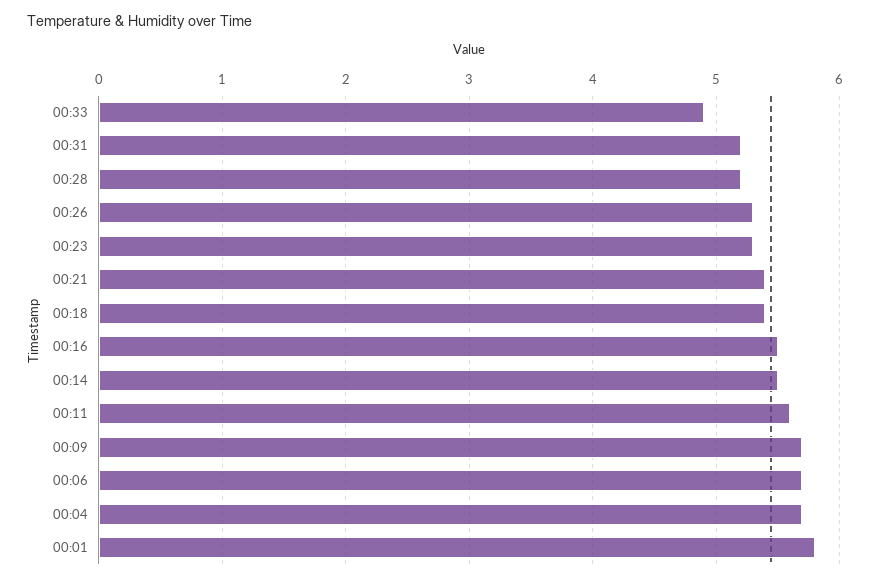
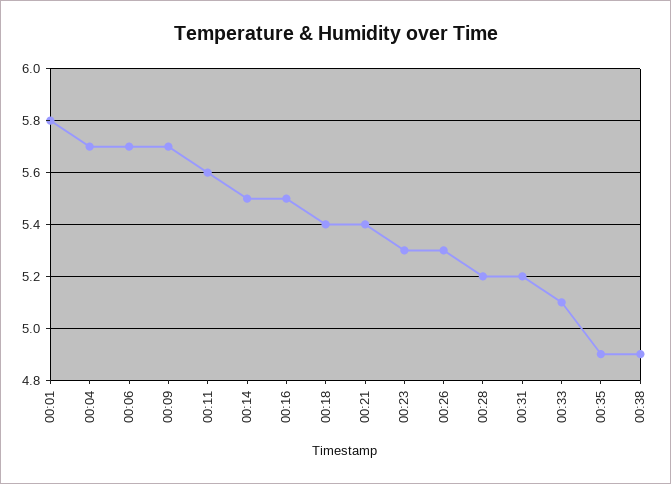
00:33: 4.9 -> 5.1
00:35: none -> 4.9
00:38: none -> 4.9

